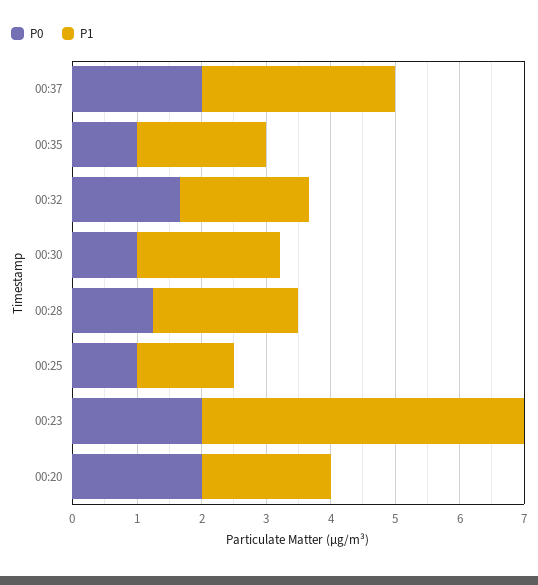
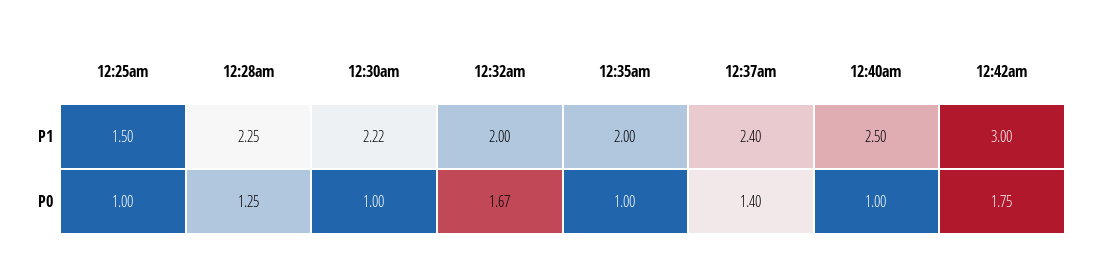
P0, 00:37: 2 -> 1.4
P1, 00:37: 3 -> 2.4
P0, 00:23: 2 -> none
P1, 00:23: 5 -> none
P0, 00:20: 2 -> none
P1, 00:20: 2 -> none
P1, 12:40am: none -> 2.5
P1, 12:42am: none -> 3
P0, 12:40am: none -> 1
P0, 12:42am: none -> 1.75

